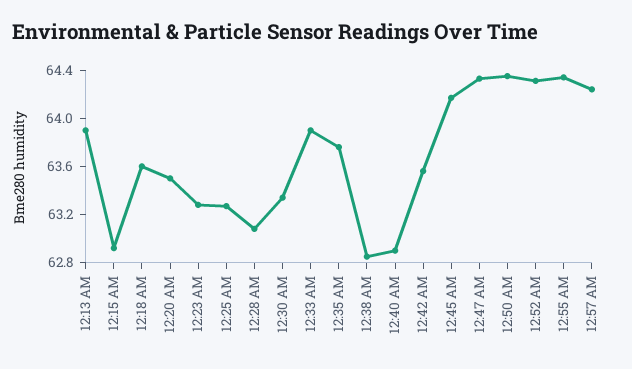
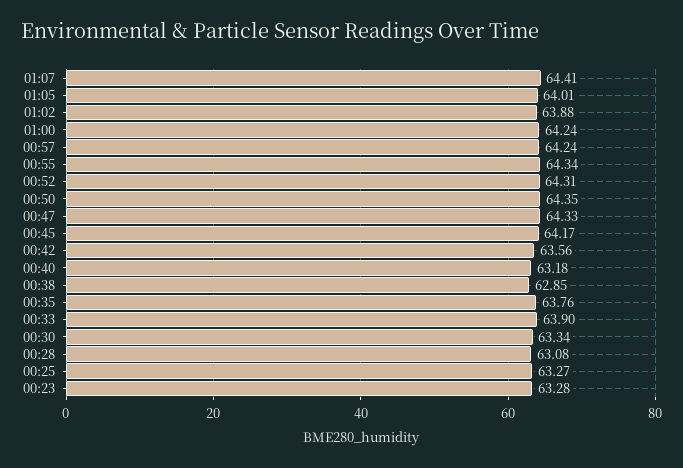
12:13 AM: 63.9 -> none
12:15 AM: 62.9 -> none
12:18 AM: 63.6 -> none
12:20 AM: 63.5 -> none
12:40 AM: 62.9 -> 63.18
01:07: none -> 64.41
01:05: none -> 64.01
01:02: none -> 63.88
01:00: none -> 64.24

